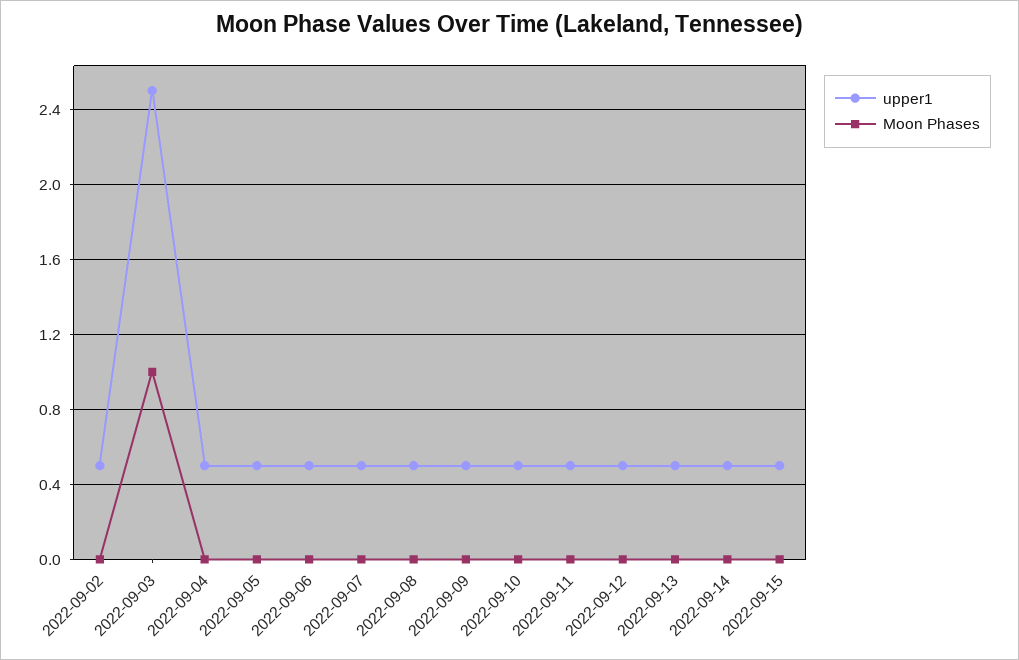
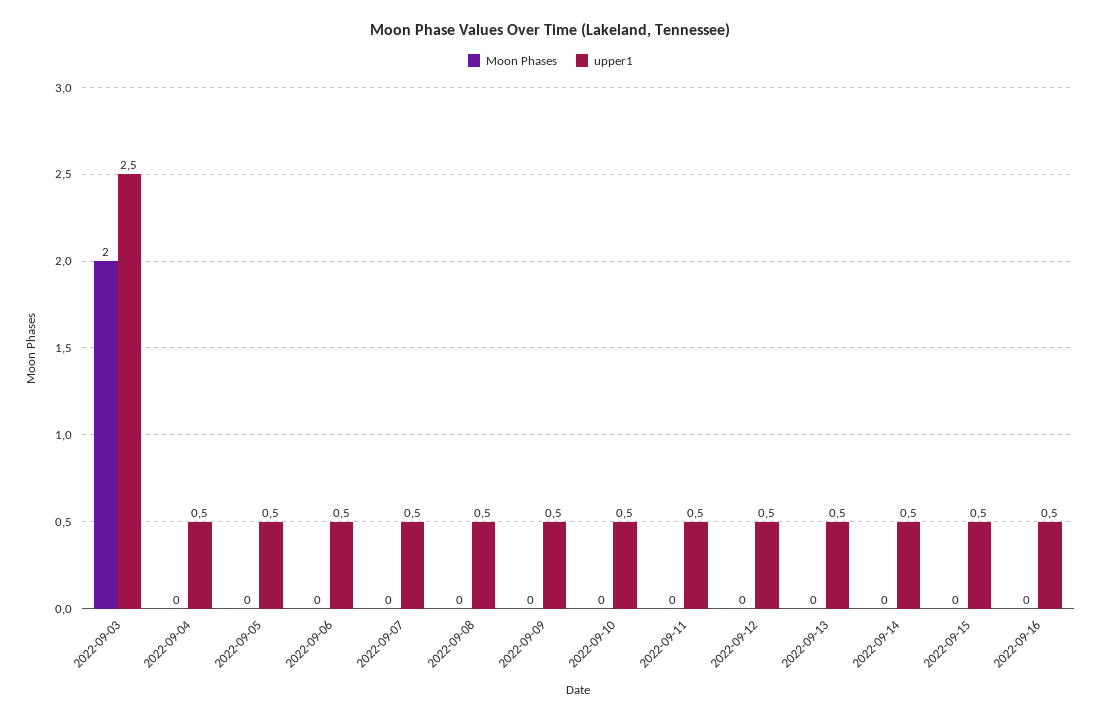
upper1, 2022-09-02: 0.5 -> none
Moon Phases, 2022-09-02: 0 -> none
Moon Phases, 2022-09-03: 1 -> 2
Moon Phases, 2022-09-16: none -> 0
upper1, 2022-09-16: none -> 0.5

